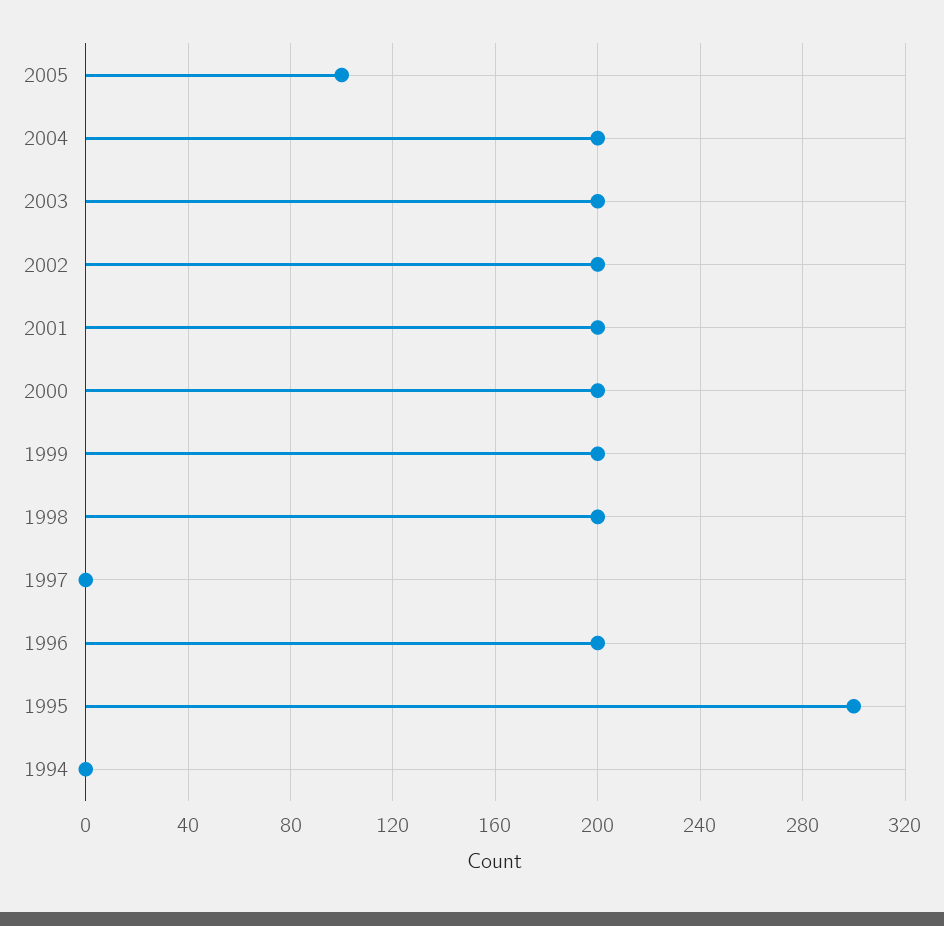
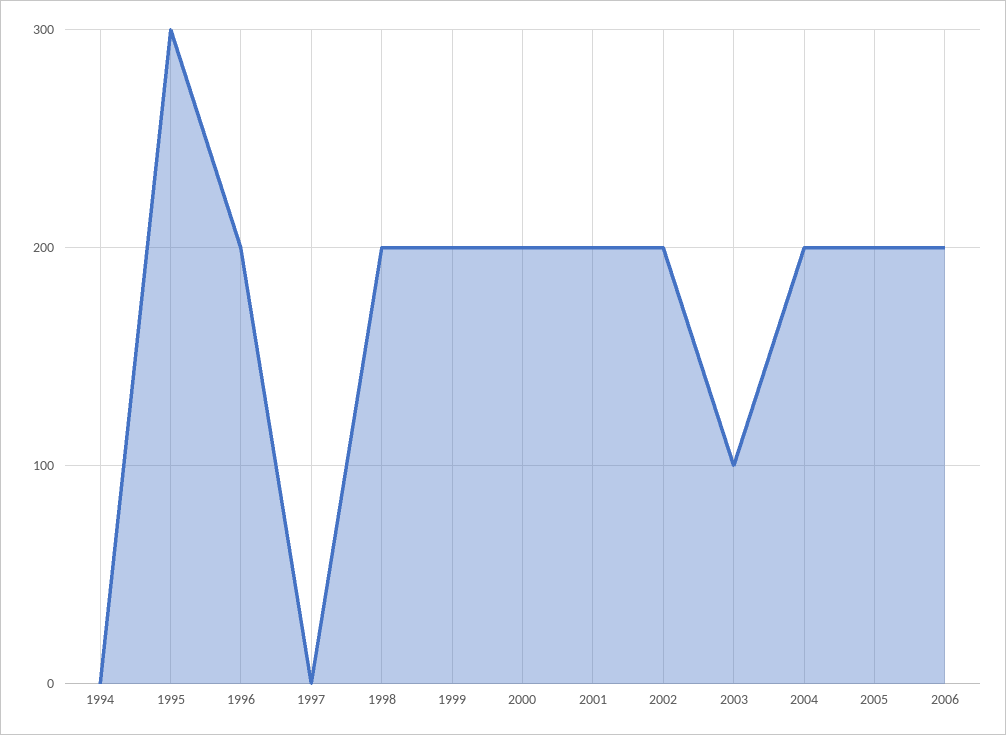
2005: 100 -> 200
2003: 200 -> 100
2006: none -> 200

